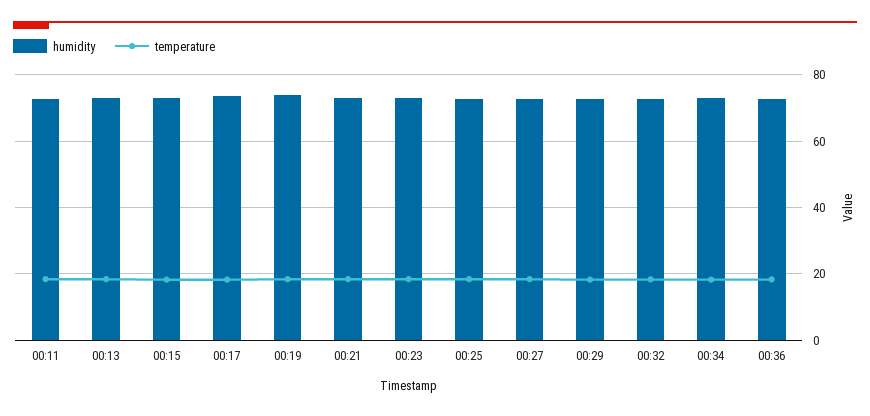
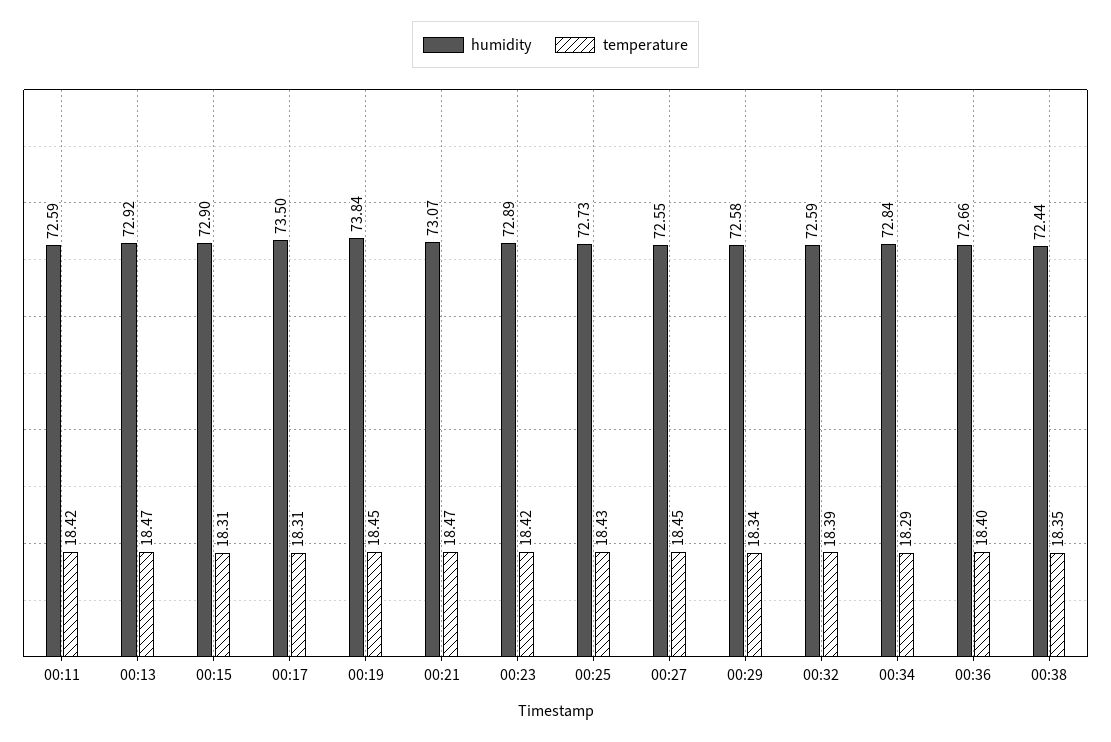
humidity, 00:38: none -> 72.44
temperature, 00:38: none -> 18.35

